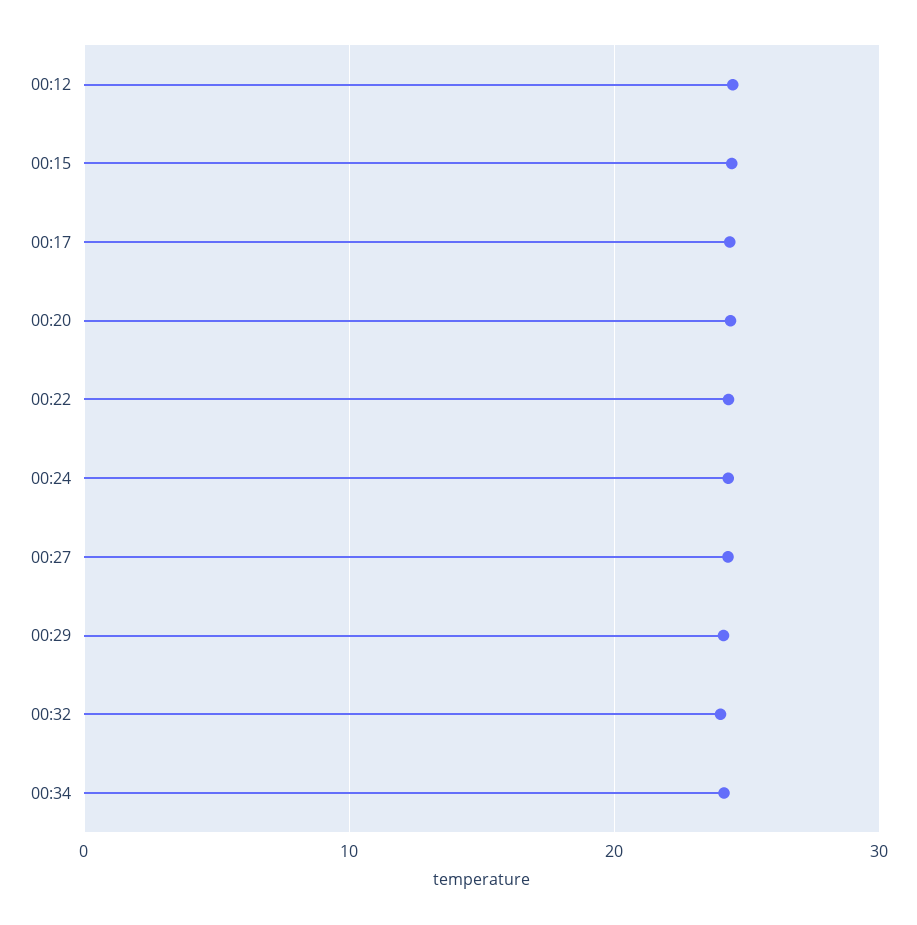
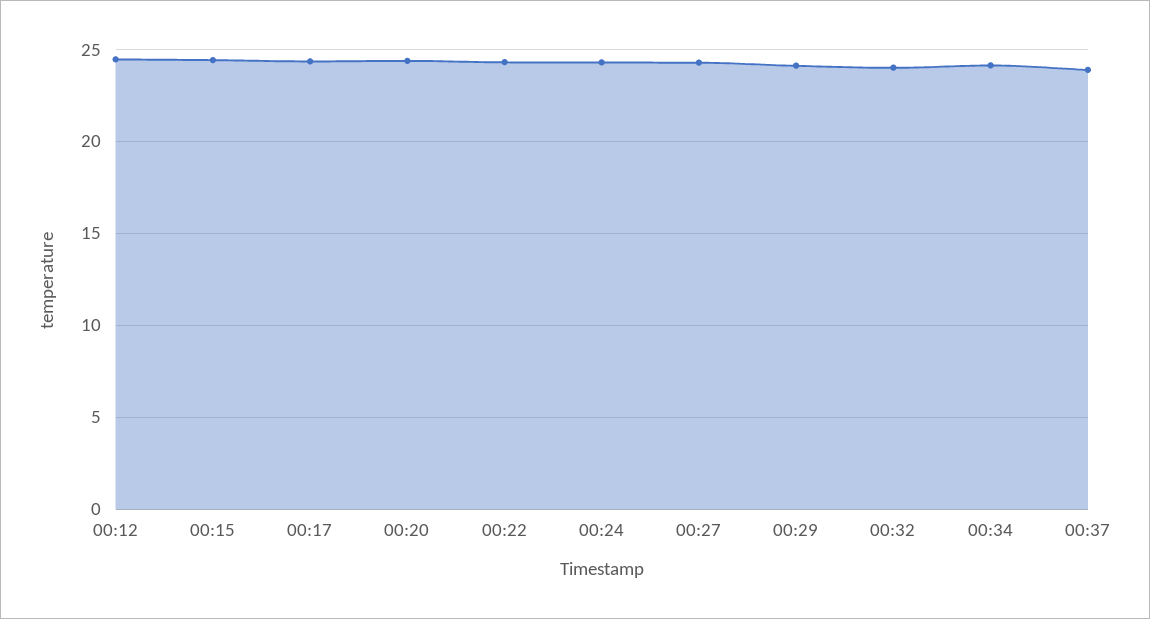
00:37: none -> 24

